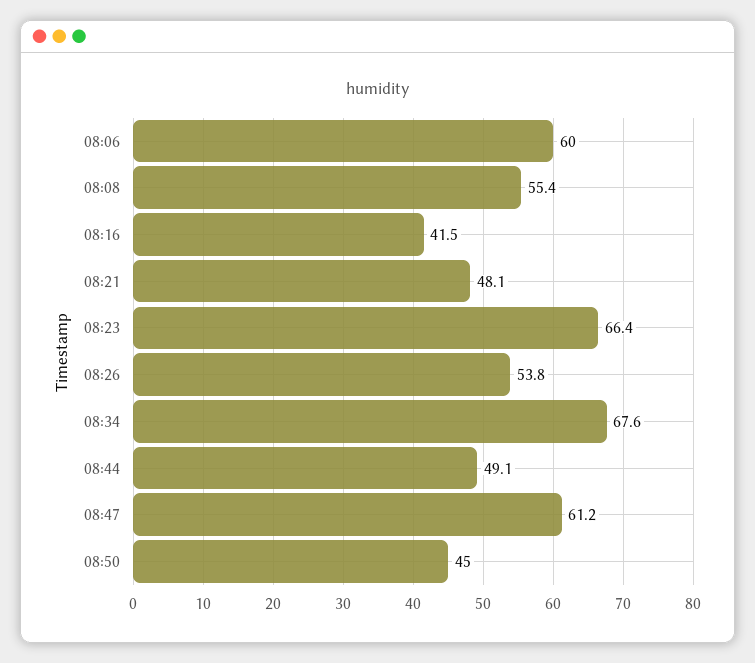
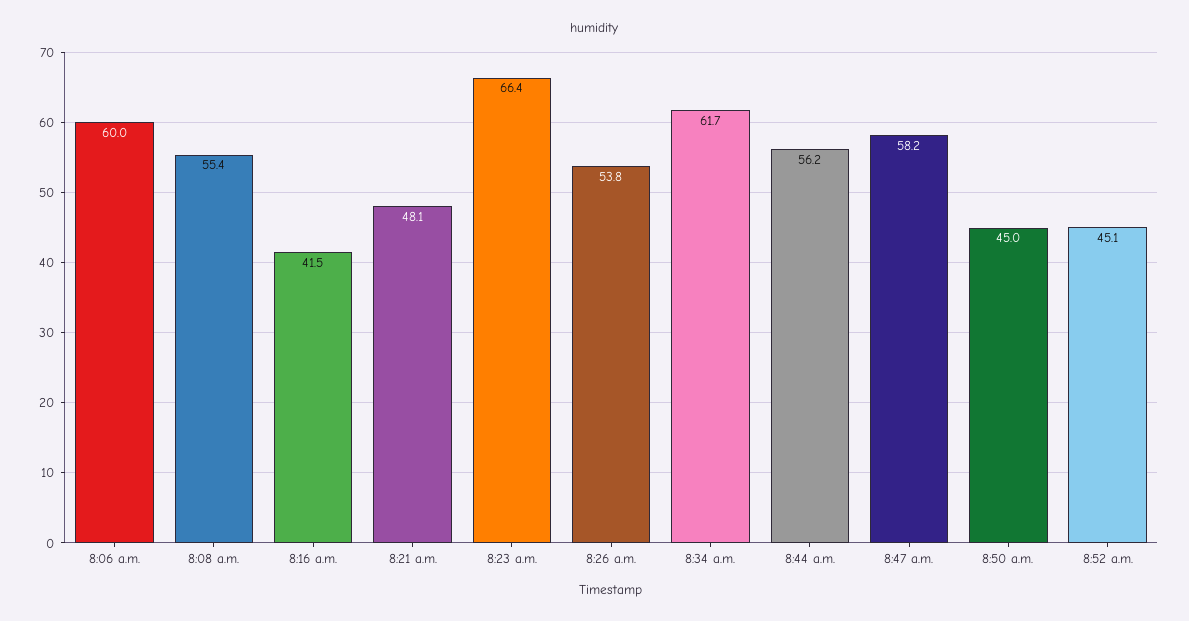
08:34: 67.6 -> 61.7
08:44: 49.1 -> 56.2
08:47: 61.2 -> 58.2
8:52 a.m.: none -> 45.1

